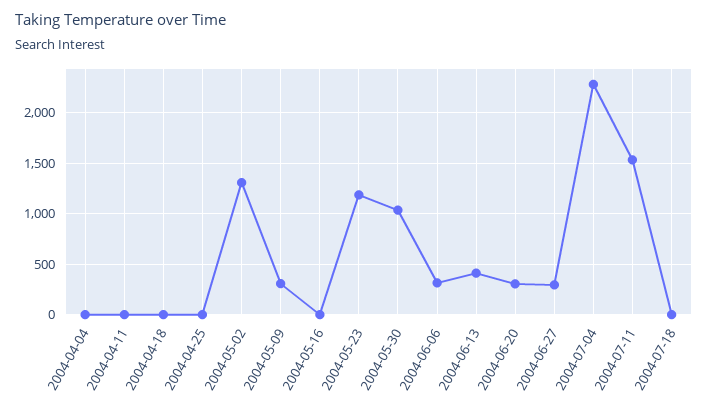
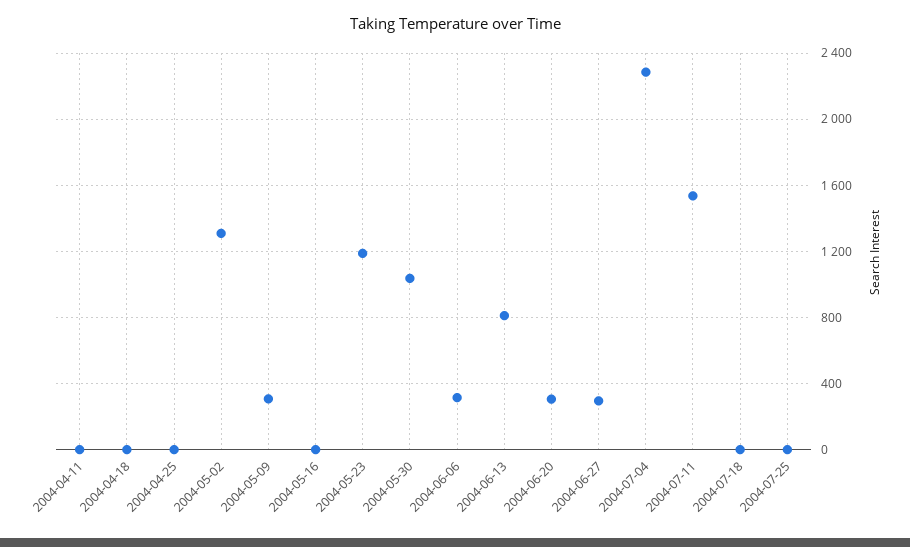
2004-04-04: 0 -> none
2004-06-13: 400 -> 800
2004-07-25: none -> 0

